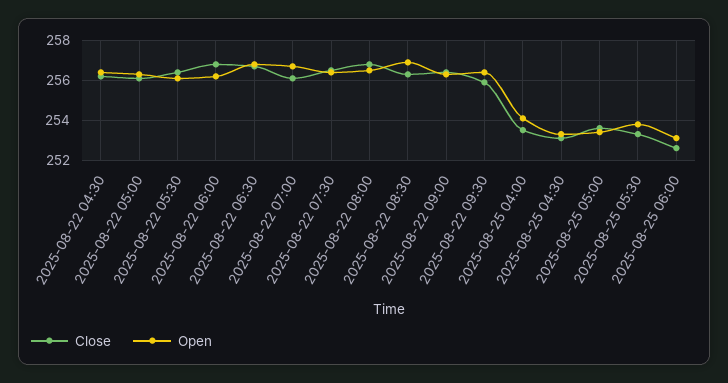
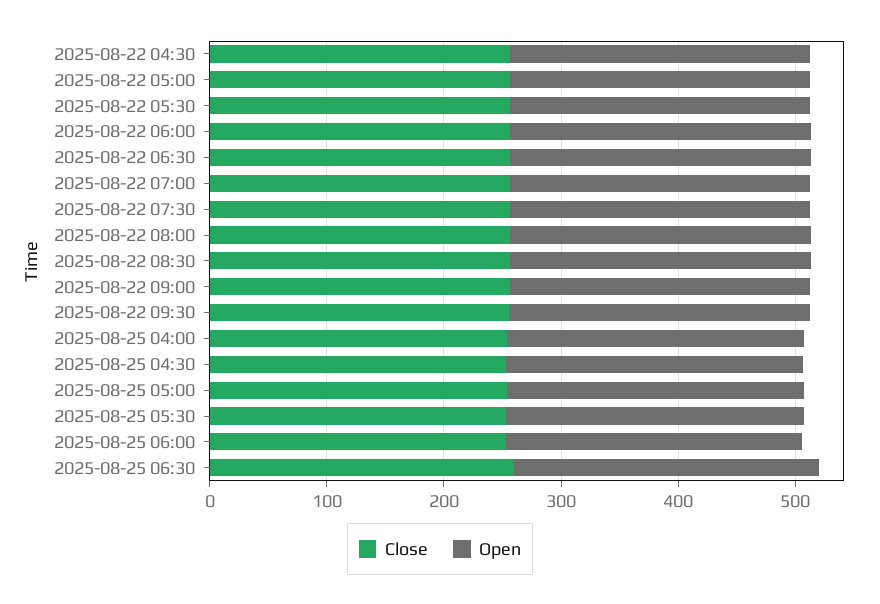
Close, 2025-08-25 06:30: none -> 260
Open, 2025-08-25 06:30: none -> 260

